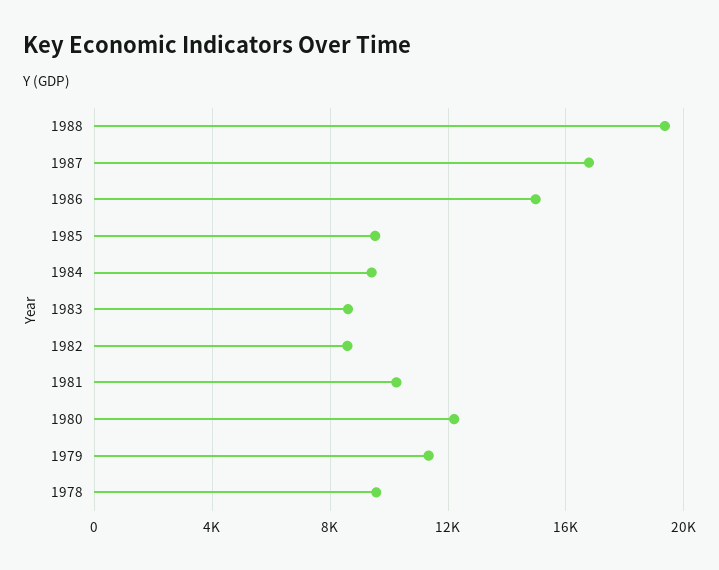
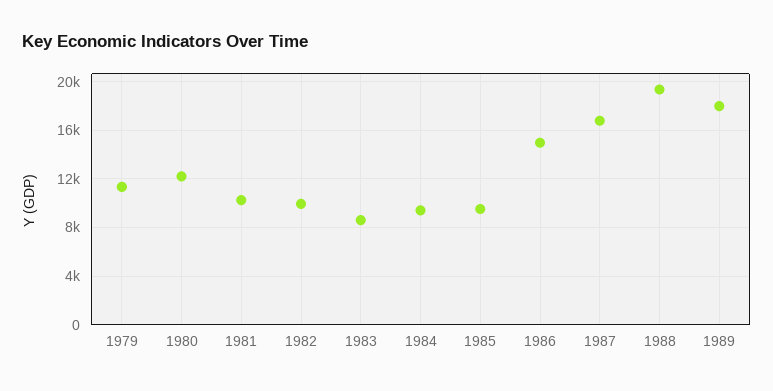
1982: 8500 -> 10000
1978: 9500 -> none
1989: none -> 18000

